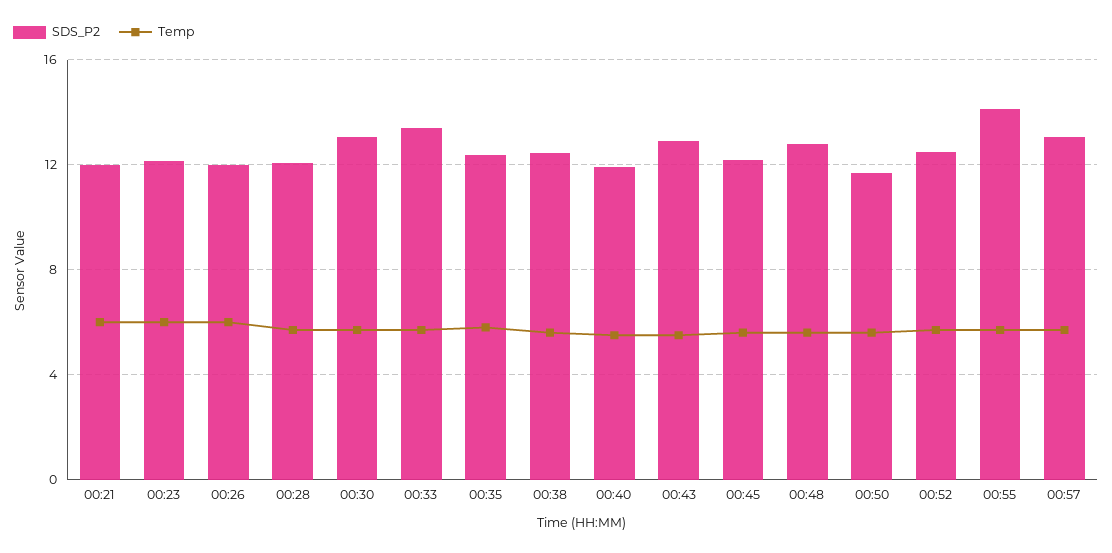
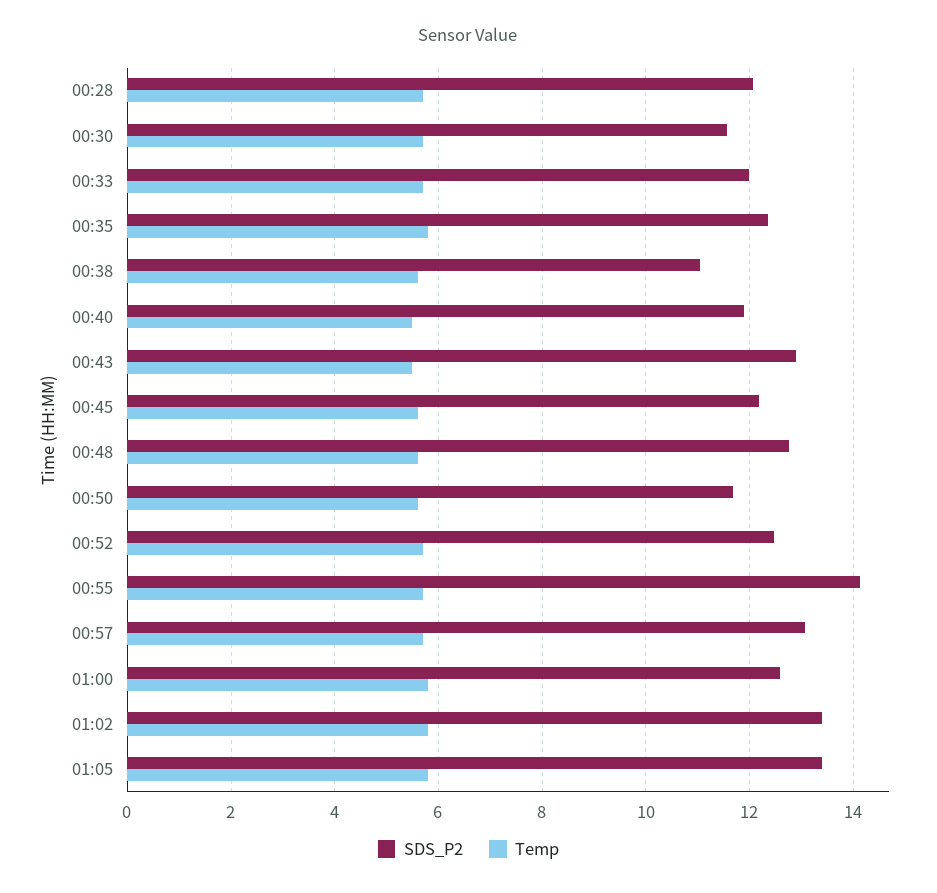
SDS_P2, 00:21: 12 -> none
Temp, 00:21: 6 -> none
SDS_P2, 00:23: 12 -> none
Temp, 00:23: 6 -> none
SDS_P2, 00:26: 12 -> none
Temp, 00:26: 6 -> none
SDS_P2, 00:30: 13 -> 11.6
SDS_P2, 00:33: 13.5 -> 12
SDS_P2, 00:38: 12.5 -> 11
SDS_P2, 01:00: none -> 12.6
Temp, 01:00: none -> 5.8
SDS_P2, 01:02: none -> 13.4
Temp, 01:02: none -> 5.8
SDS_P2, 01:05: none -> 13.4
Temp, 01:05: none -> 5.8

